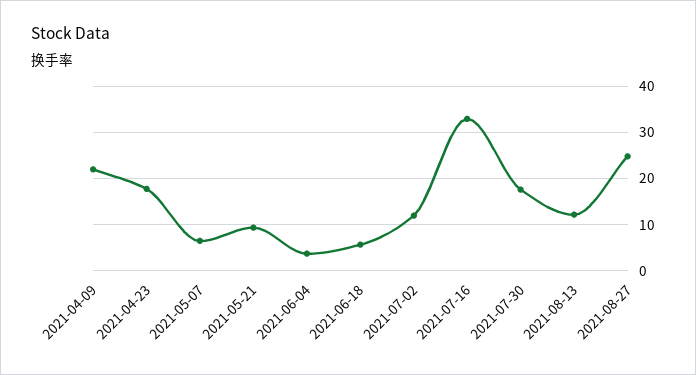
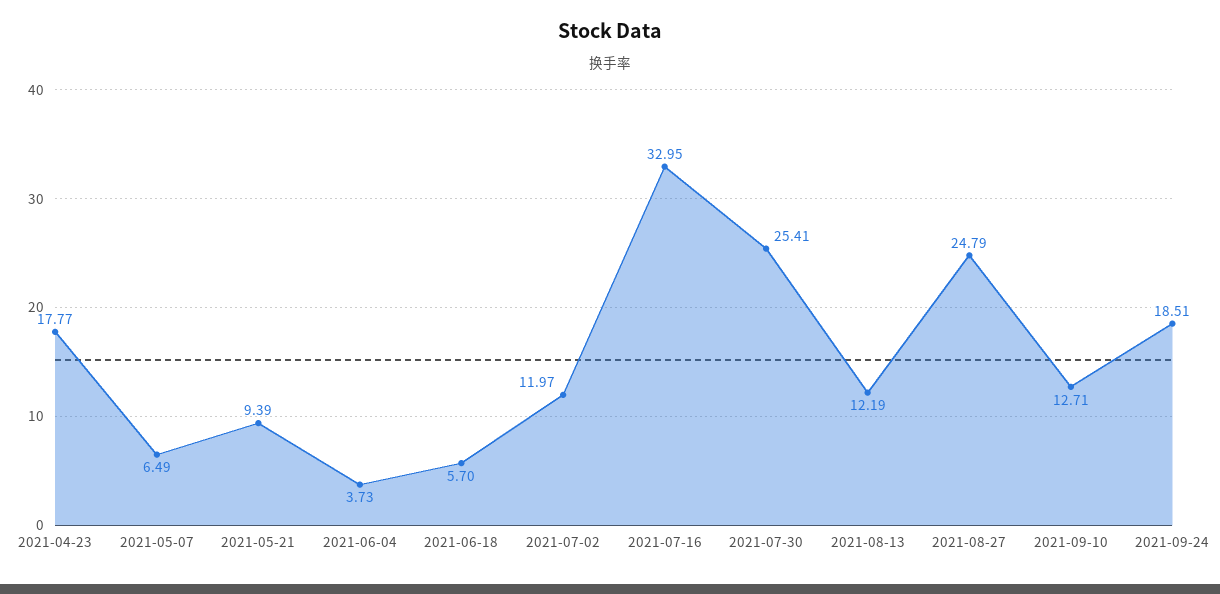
2021-04-09: 22 -> none
2021-07-30: 18 -> 25.41
2021-09-10: none -> 12.71
2021-09-24: none -> 18.51

